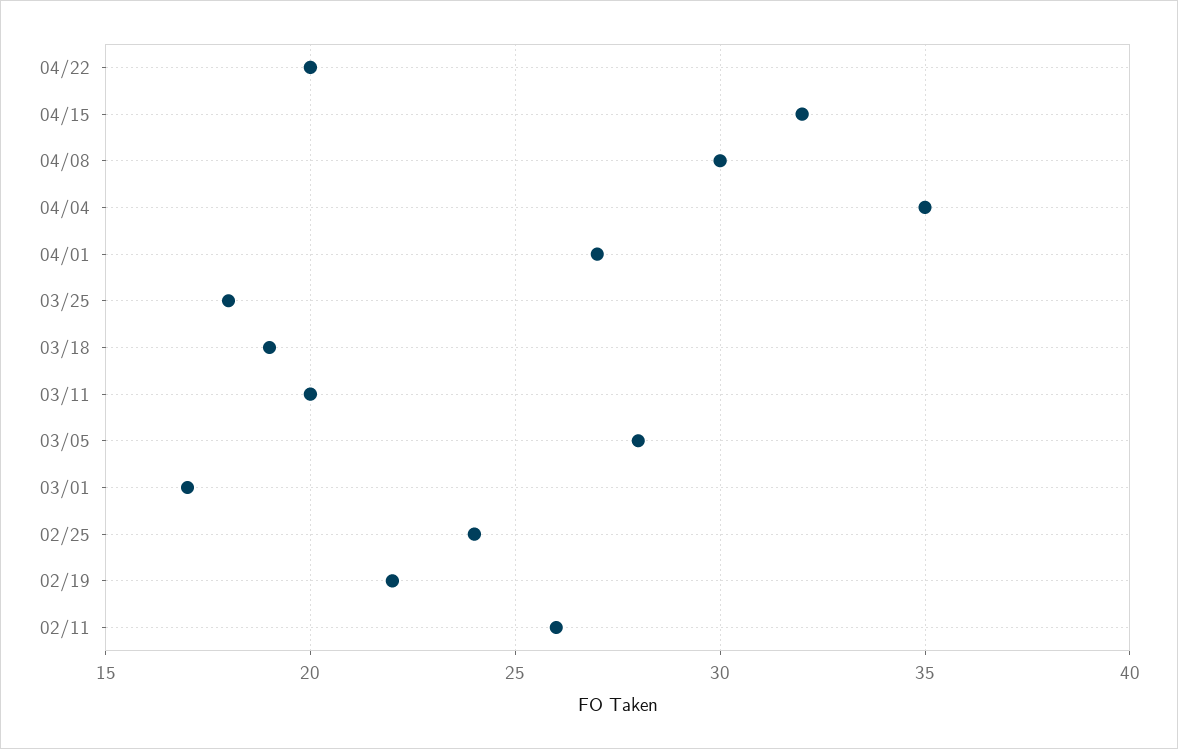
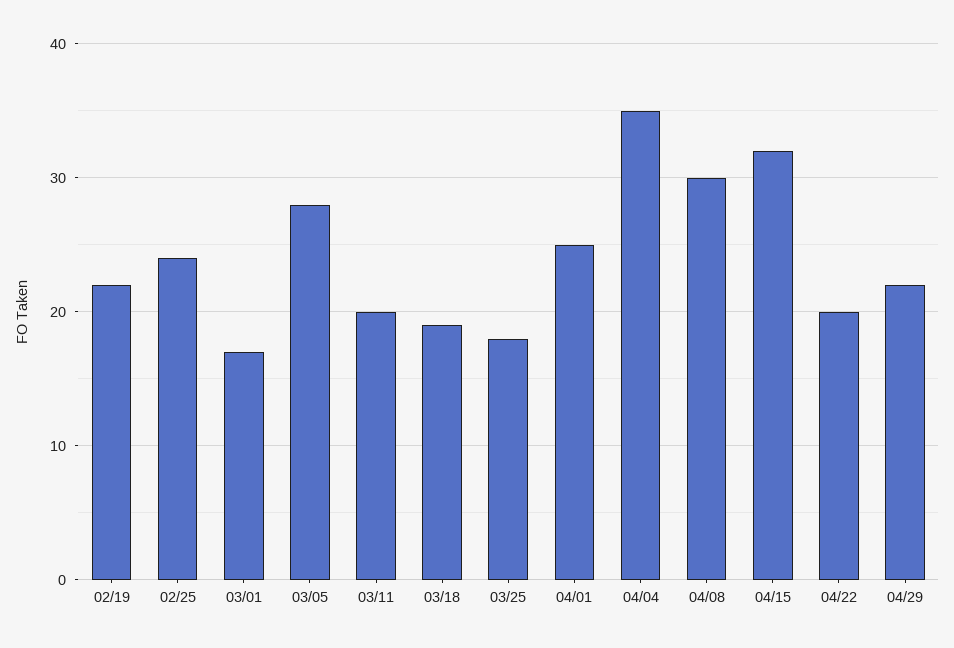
04/01: 27 -> 25
02/11: 26 -> none
04/29: none -> 22

